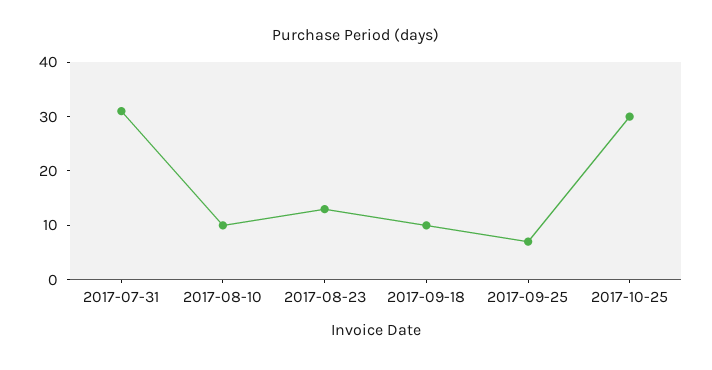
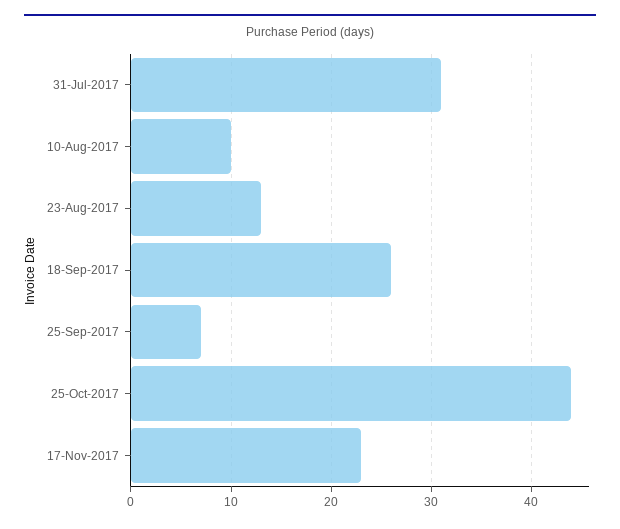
2017-09-18: 10 -> 26
2017-10-25: 30 -> 44
17-Nov-2017: none -> 23

